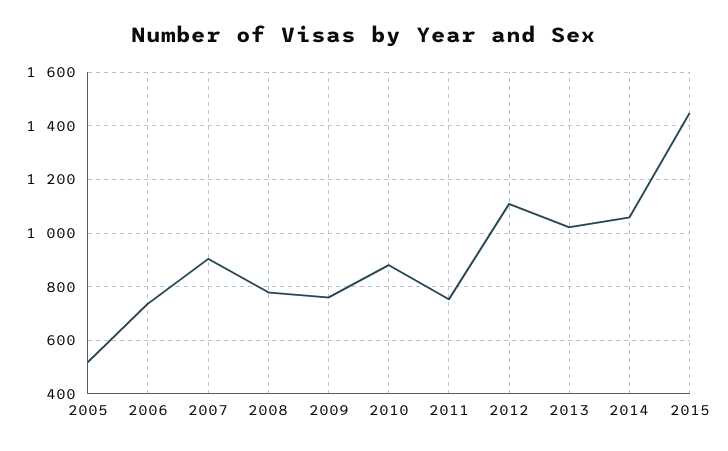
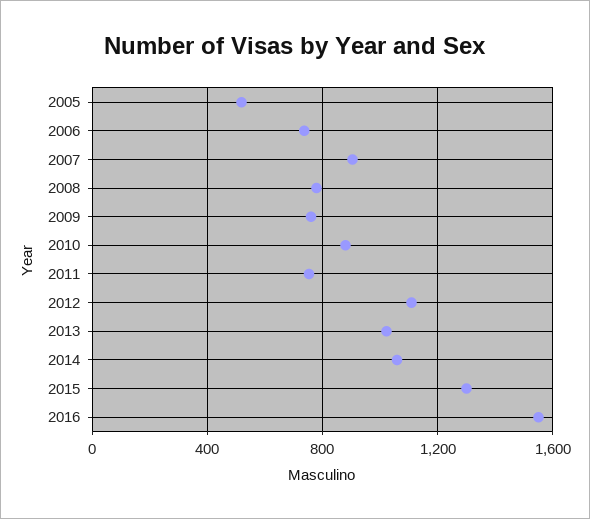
2015: 1450 -> 1300
2016: none -> 1550

